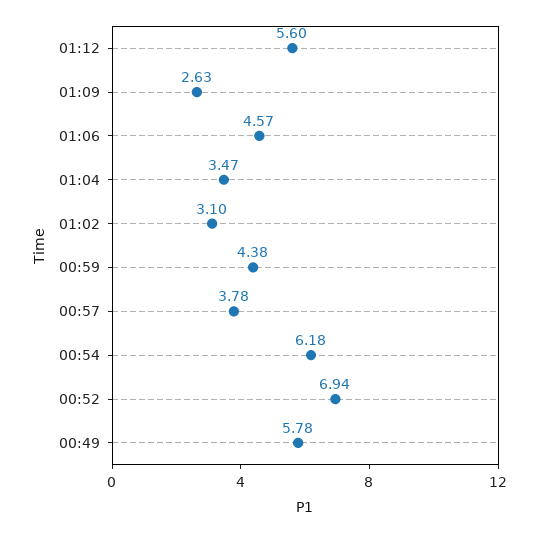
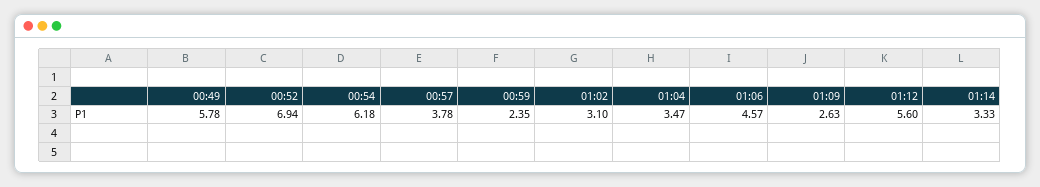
00:59: 4.38 -> 2.35
01:14: none -> 3.33

